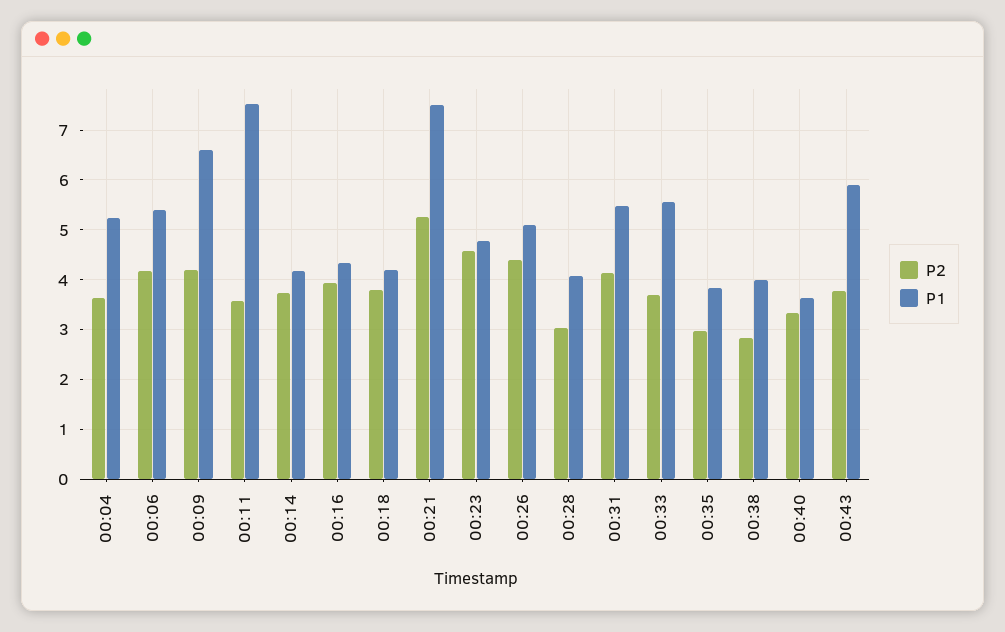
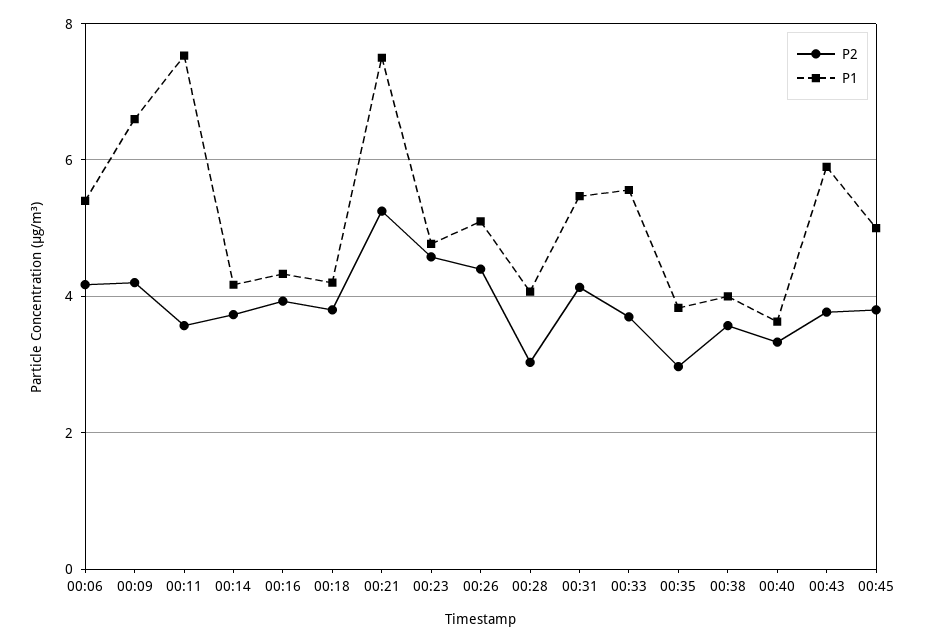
P2, 00:04: 3.6 -> none
P1, 00:04: 5.2 -> none
P2, 00:38: 2.8 -> 3.6
P2, 00:45: none -> 3.8
P1, 00:45: none -> 5

